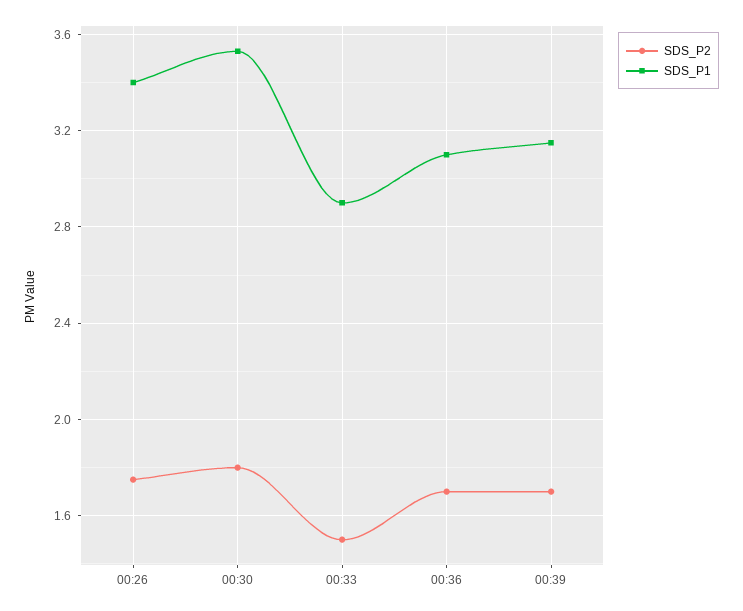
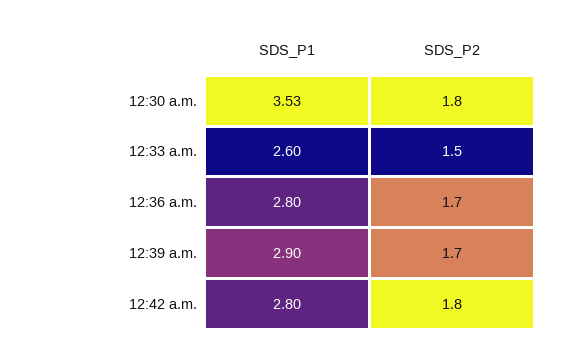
SDS_P2, 00:26: 1.75 -> none
SDS_P1, 00:26: 3.4 -> none
SDS_P1, 00:33: 2.9 -> 2.6
SDS_P1, 00:36: 3.1 -> 2.8
SDS_P1, 00:39: 3.15 -> 2.9
SDS_P1, 12:42 a.m.: none -> 2.8
SDS_P2, 12:42 a.m.: none -> 1.8

